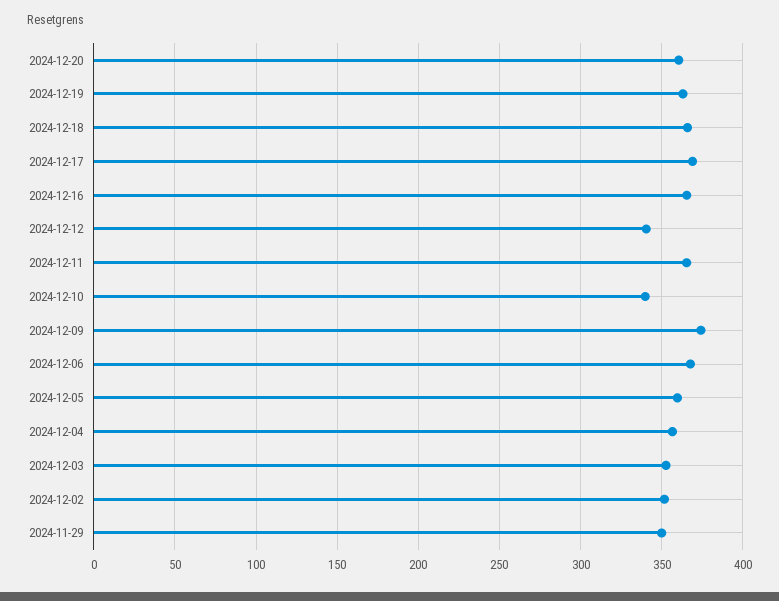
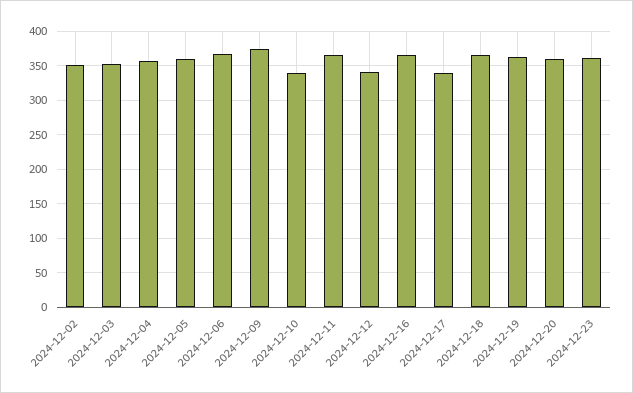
2024-12-17: 370 -> 340
2024-11-29: 350 -> none
2024-12-23: none -> 360

